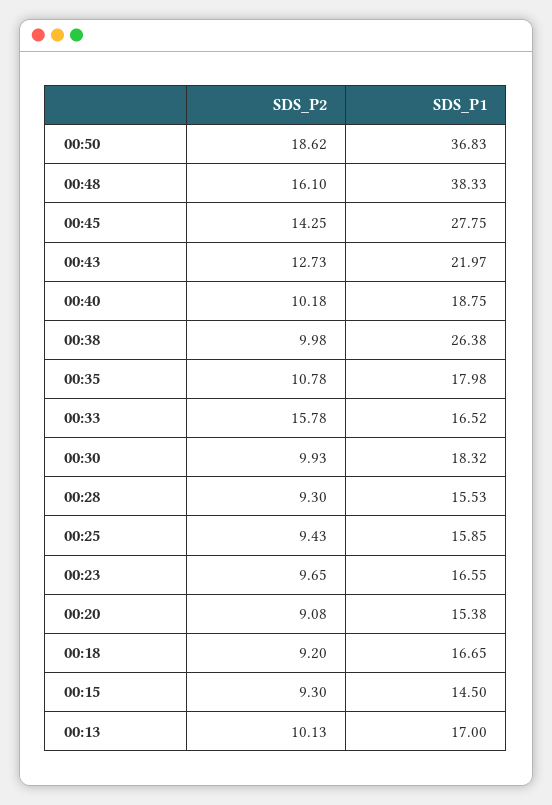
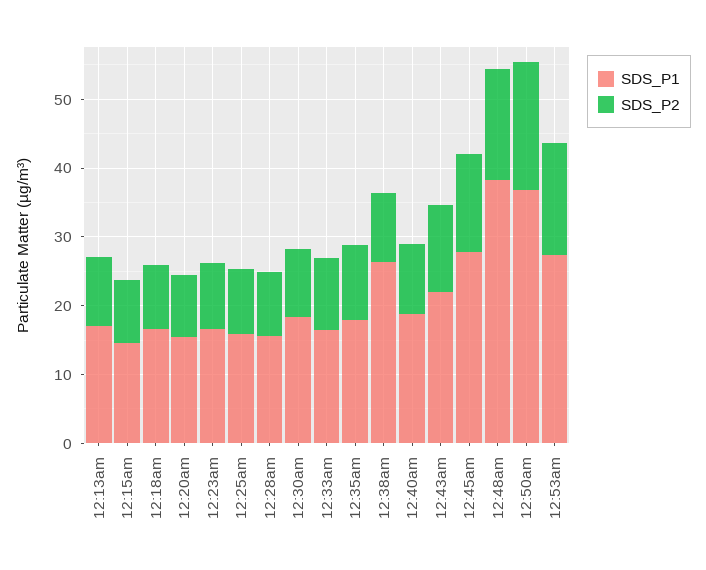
SDS_P2, 00:33: 15.78 -> 10
SDS_P1, 12:53am: none -> 28
SDS_P2, 12:53am: none -> 16

